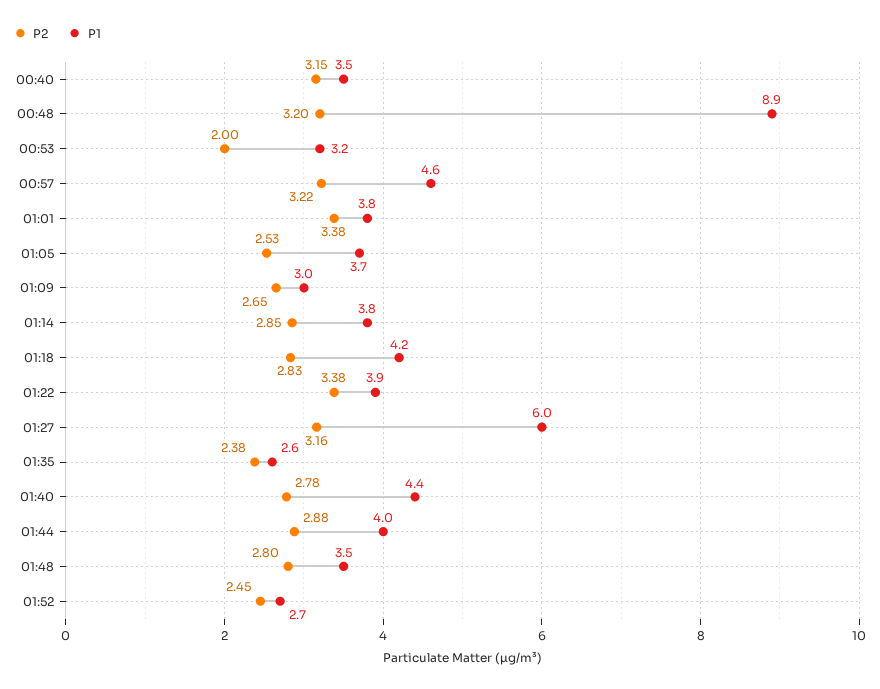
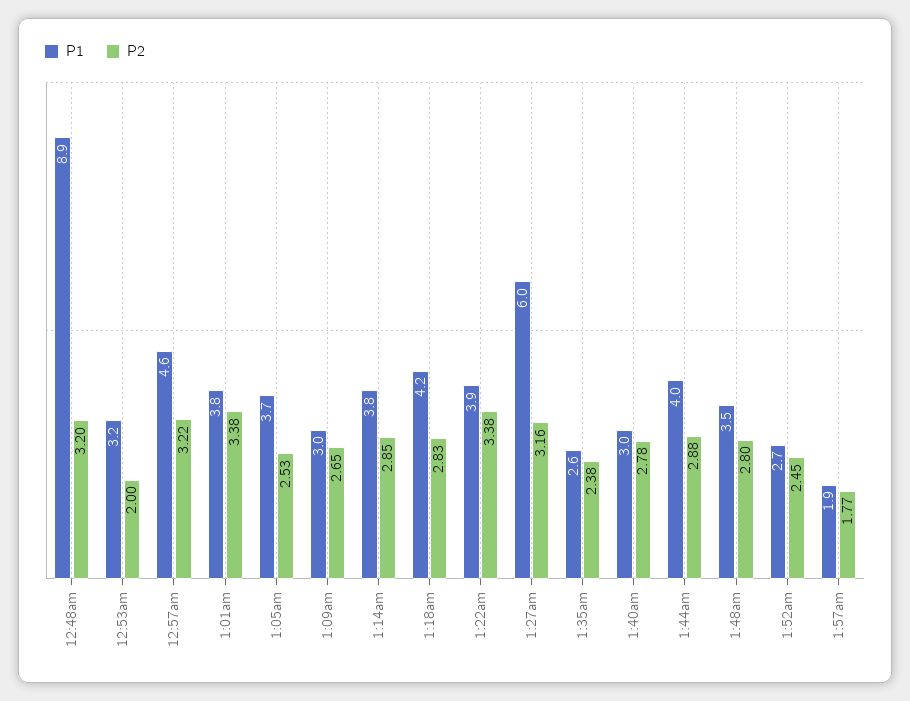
P2, 00:40: 3.15 -> none
P1, 00:40: 3.5 -> none
P1, 01:40: 4.4 -> 3
P1, 1:57am: none -> 1.9
P2, 1:57am: none -> 1.77

